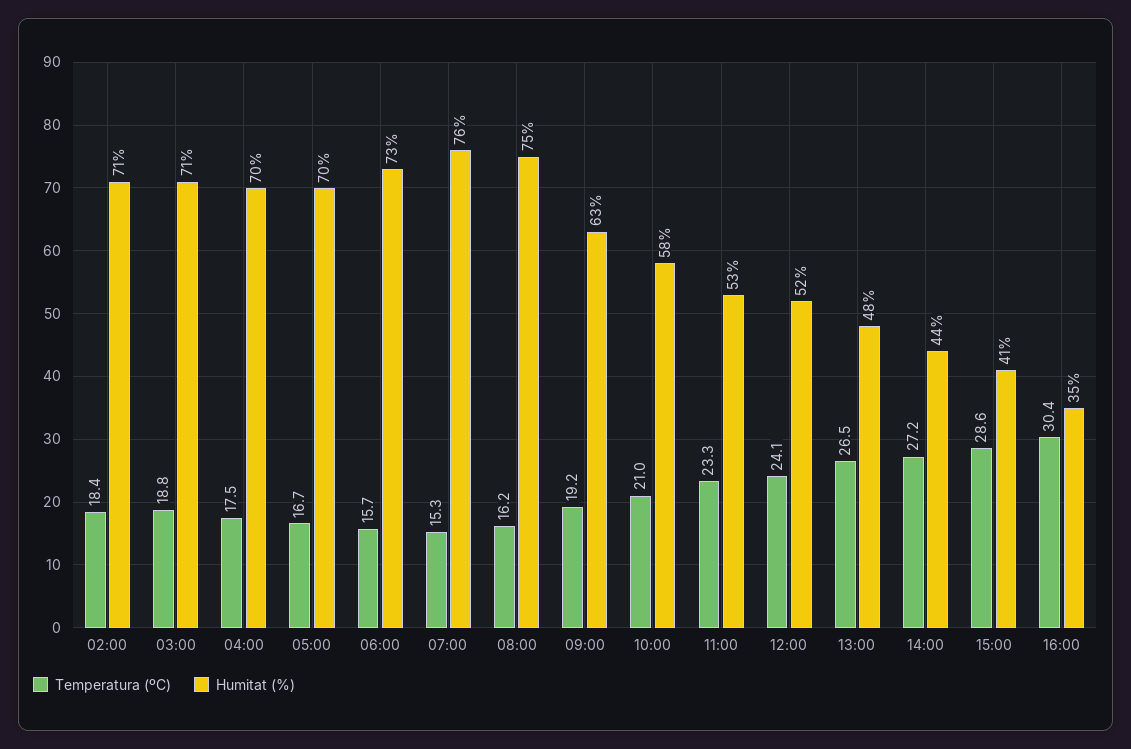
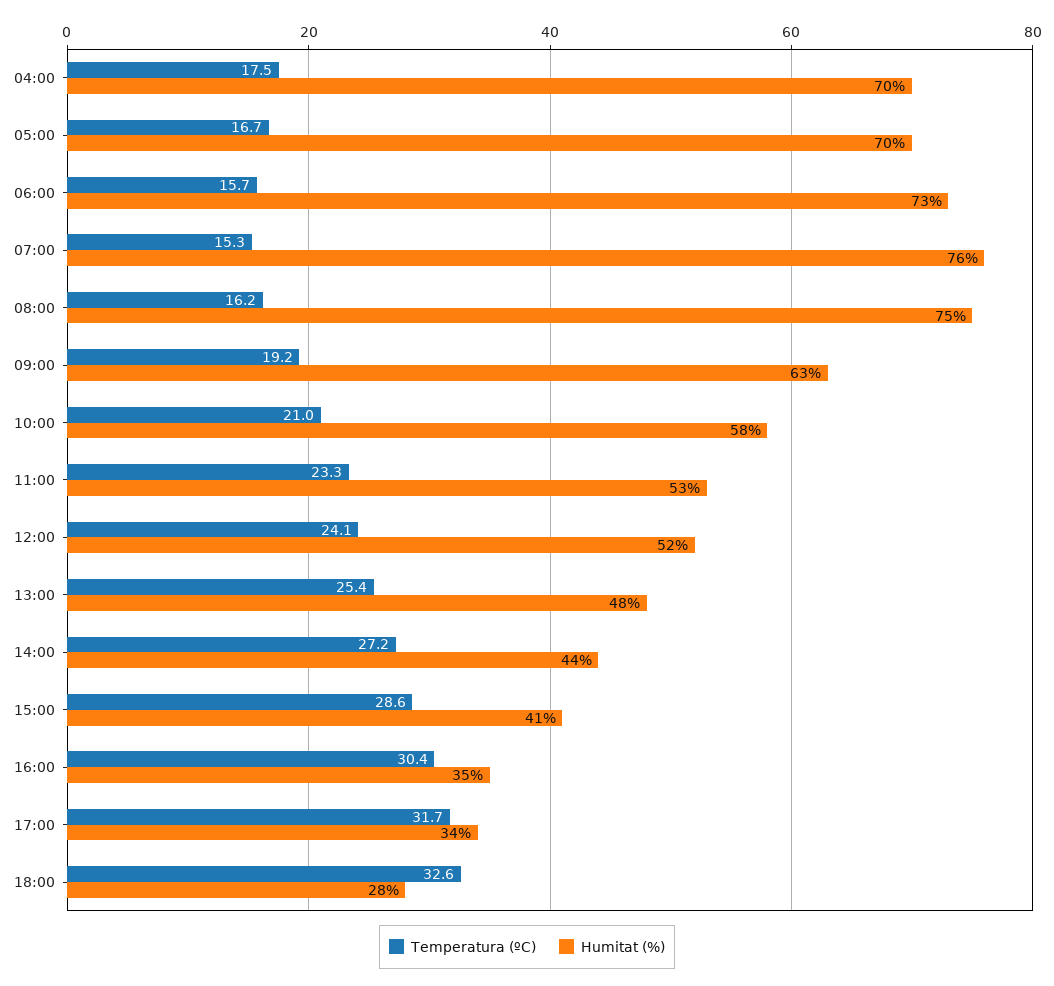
Temperatura (ºC), 02:00: 18.4 -> none
Humitat (%), 02:00: 71 -> none
Temperatura (ºC), 03:00: 18.8 -> none
Humitat (%), 03:00: 71 -> none
Temperatura (ºC), 13:00: 26.5 -> 25.4
Temperatura (ºC), 17:00: none -> 31.7
Humitat (%), 17:00: none -> 34
Temperatura (ºC), 18:00: none -> 32.6
Humitat (%), 18:00: none -> 28

